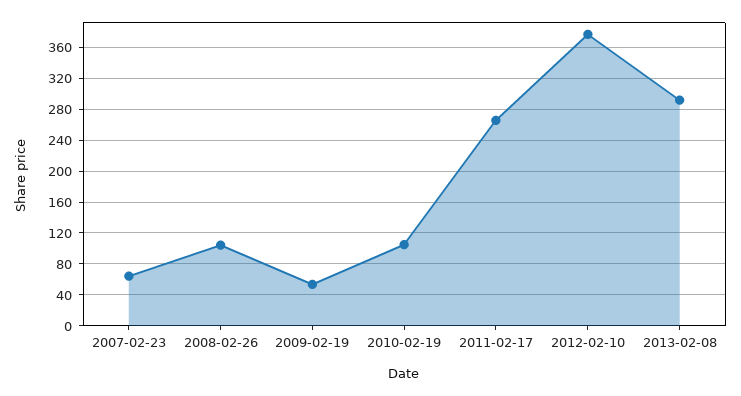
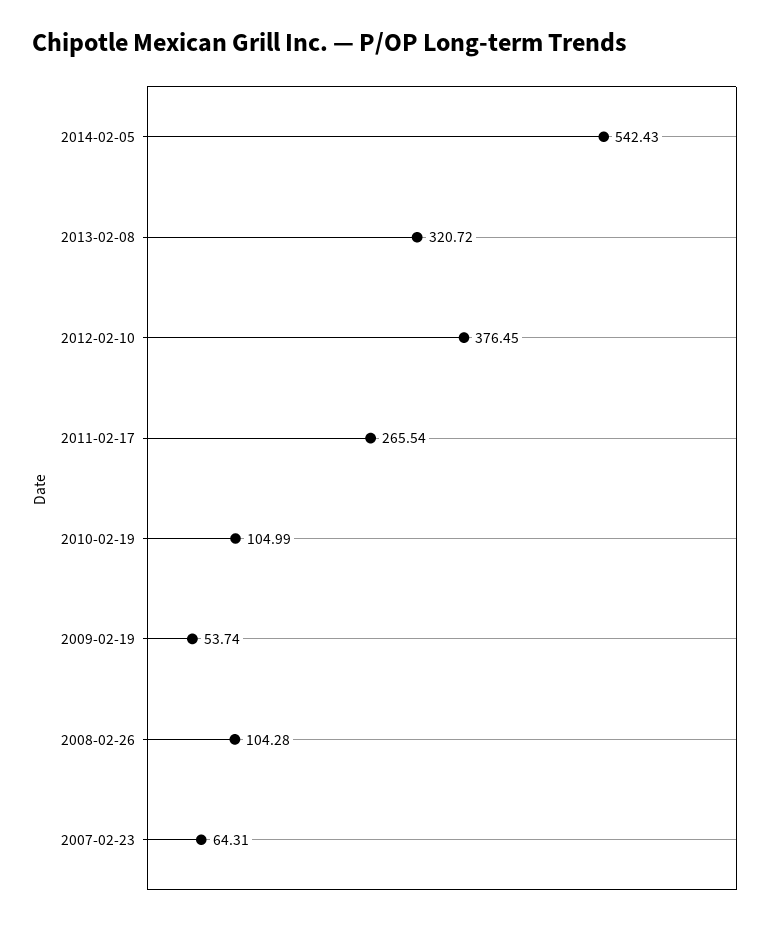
2013-02-08: 290 -> 320.72
2014-02-05: none -> 542.43

